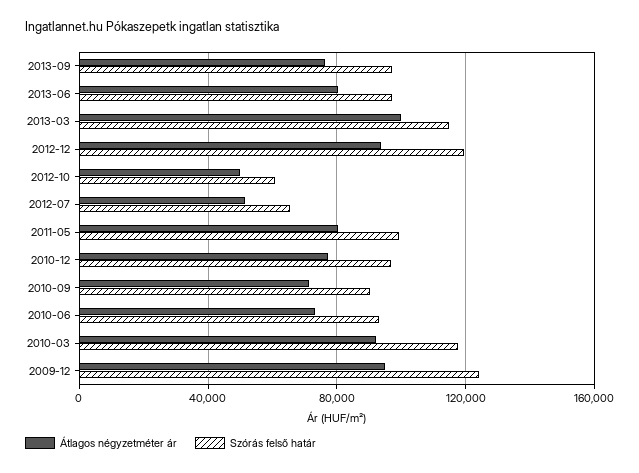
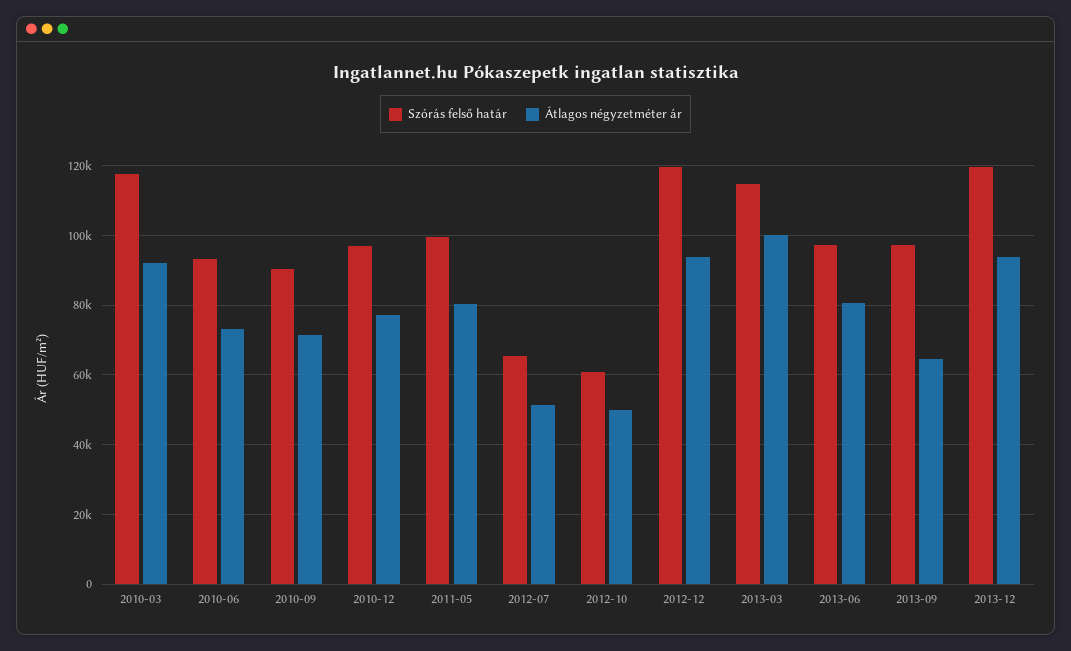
Átlagos négyzetméter ár, 2013-09: 75000 -> 64000
Átlagos négyzetméter ár, 2009-12: 95000 -> none
Szórás felső határ, 2009-12: 125000 -> none
Szórás felső határ, 2013-12: none -> 120000
Átlagos négyzetméter ár, 2013-12: none -> 94000

